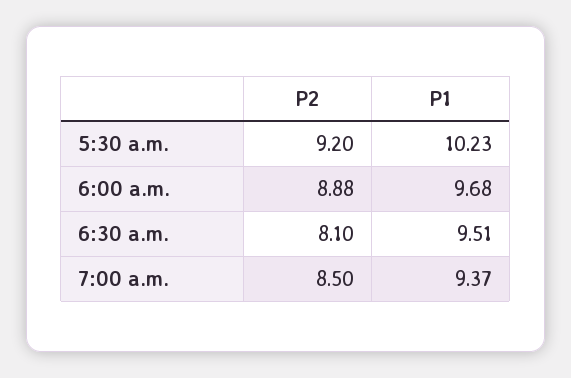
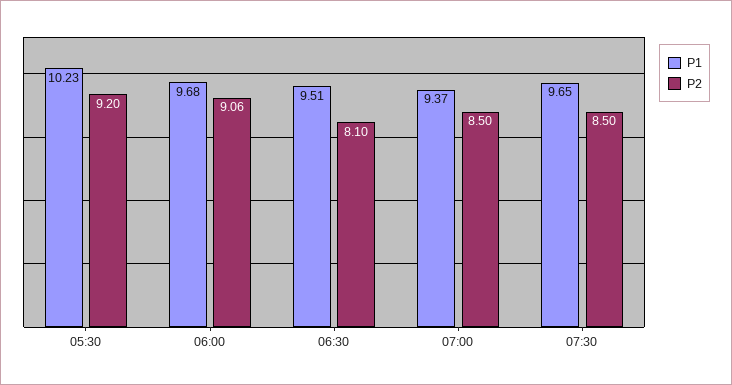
P2, 6:00 a.m.: 8.88 -> 9.06
P1, 07:30: none -> 9.65
P2, 07:30: none -> 8.5

